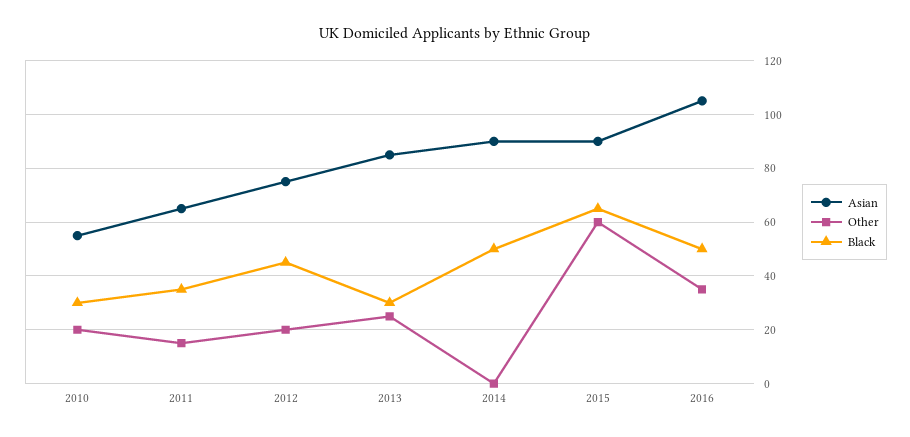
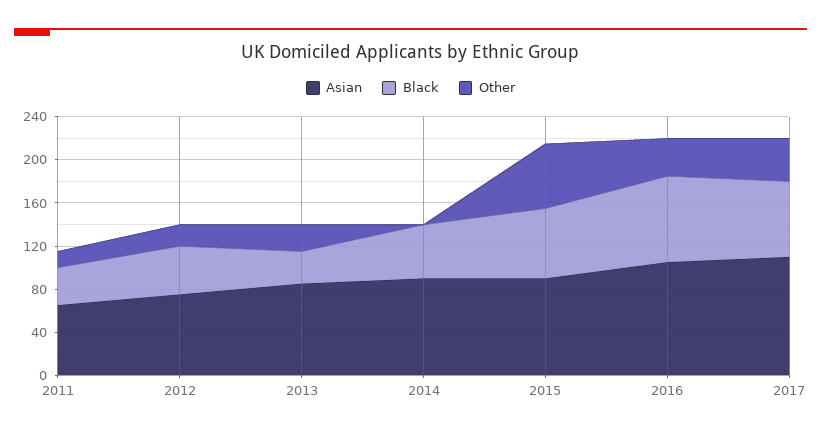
Asian, 2010: 55 -> none
Other, 2010: 20 -> none
Black, 2010: 30 -> none
Black, 2016: 50 -> 80
Asian, 2017: none -> 110
Black, 2017: none -> 70
Other, 2017: none -> 40

